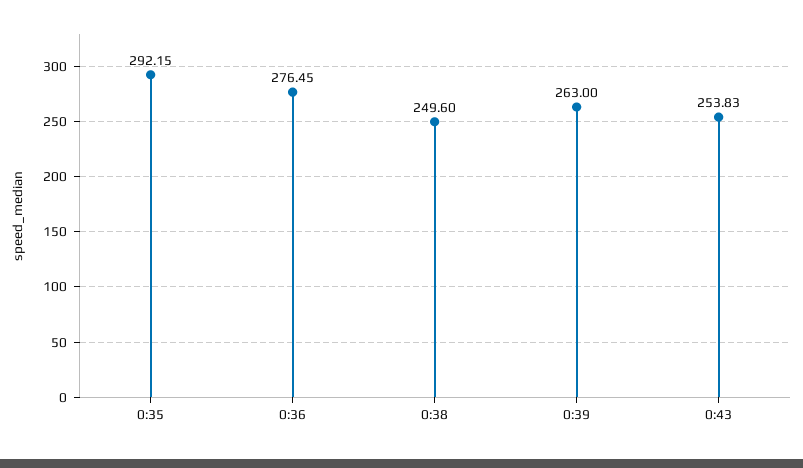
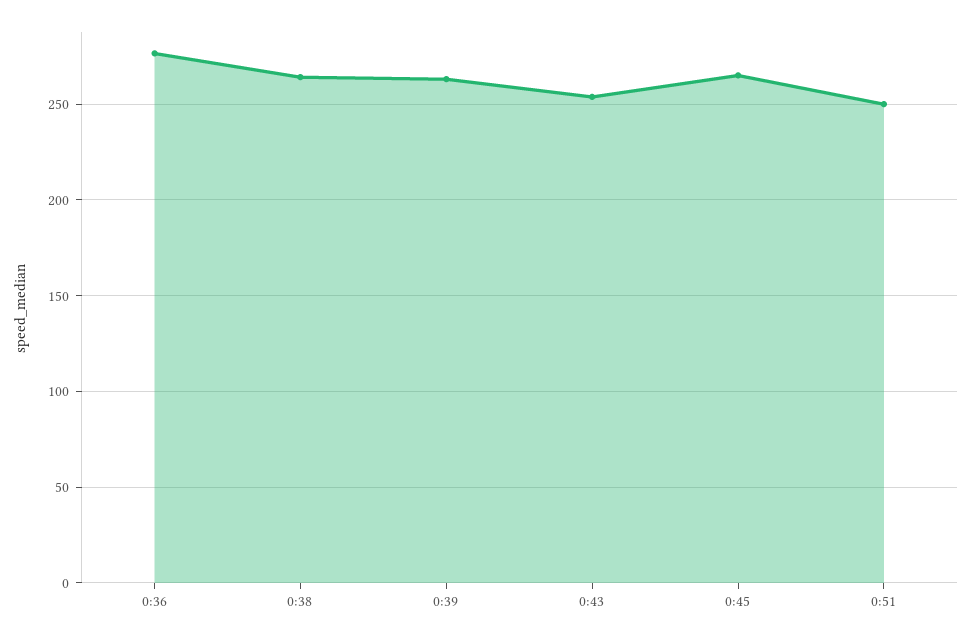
0:35: 292.15 -> none
0:38: 249.6 -> 265
0:45: none -> 265
0:51: none -> 250

